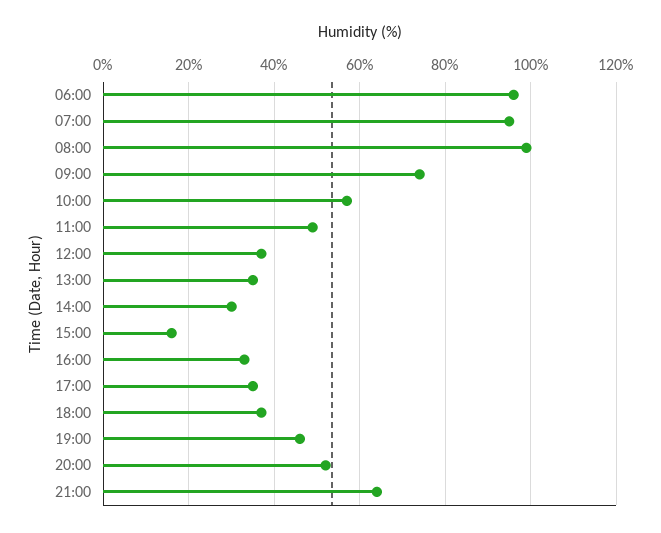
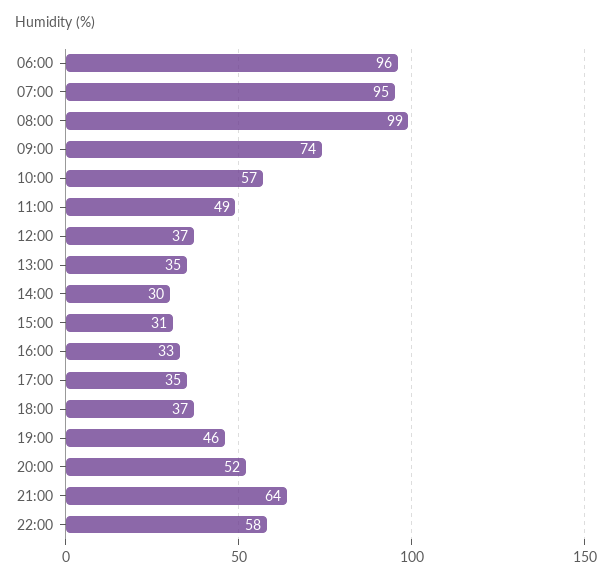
15:00: 15 -> 31
22:00: none -> 58

